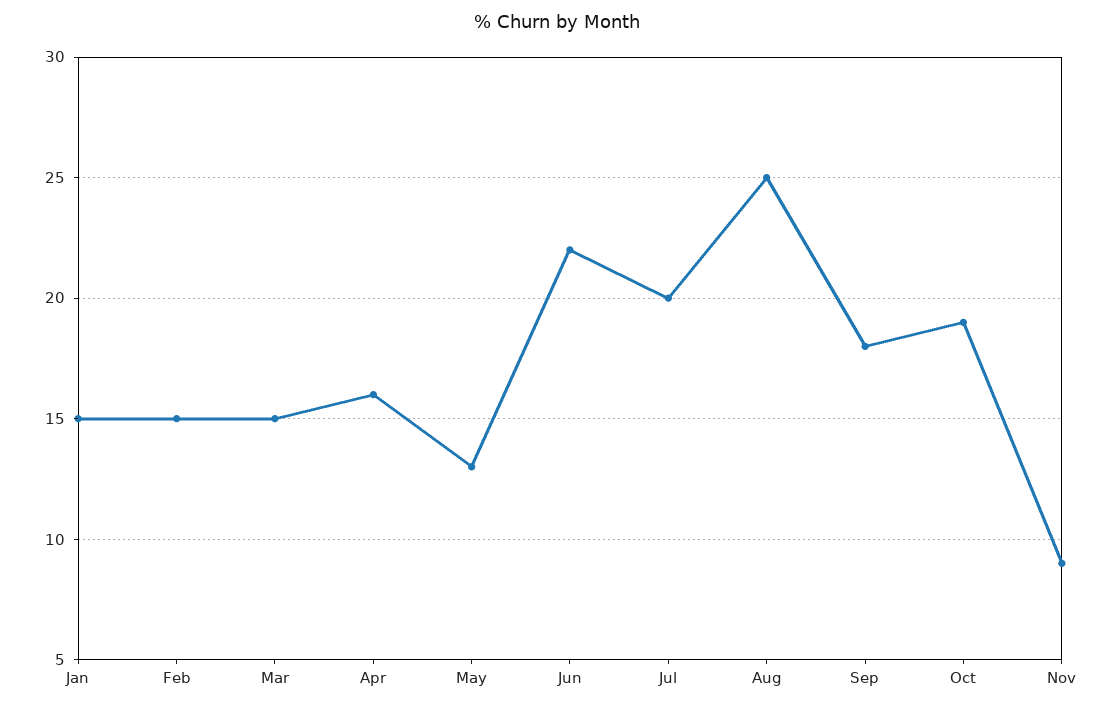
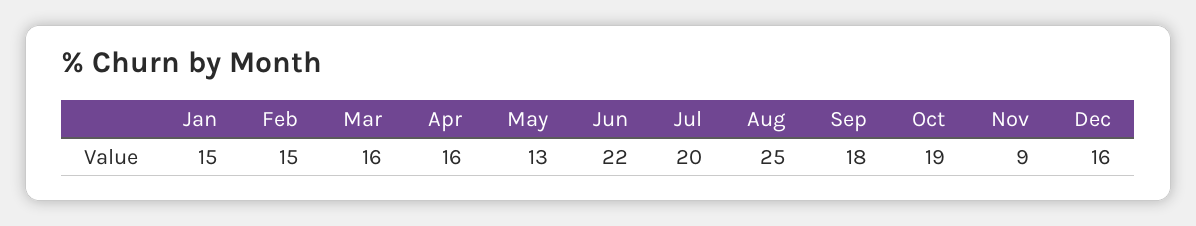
Mar: 15 -> 16
Dec: none -> 16

